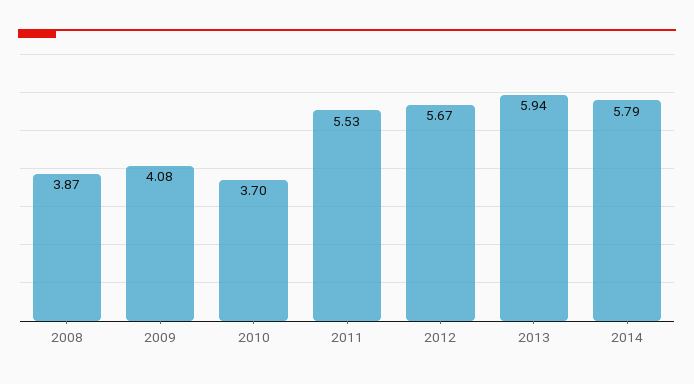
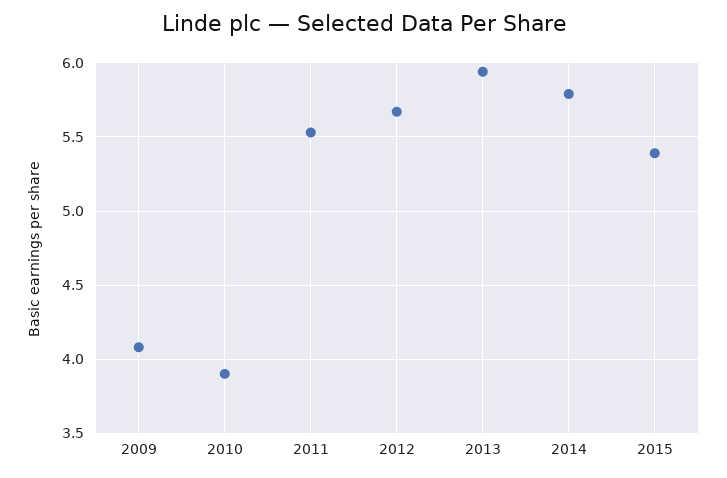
2008: 3.87 -> none
2010: 3.7 -> 3.9
2015: none -> 5.4

